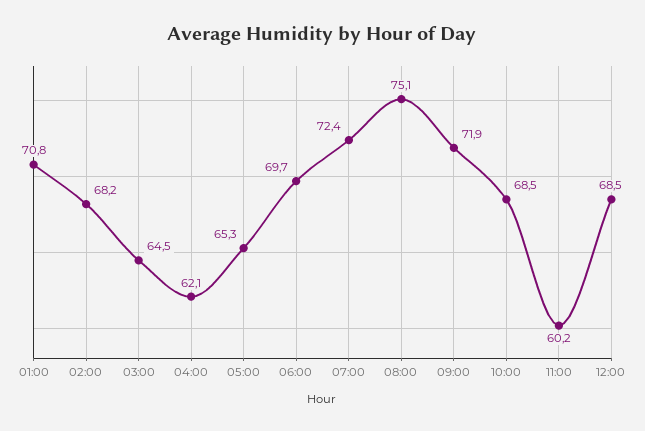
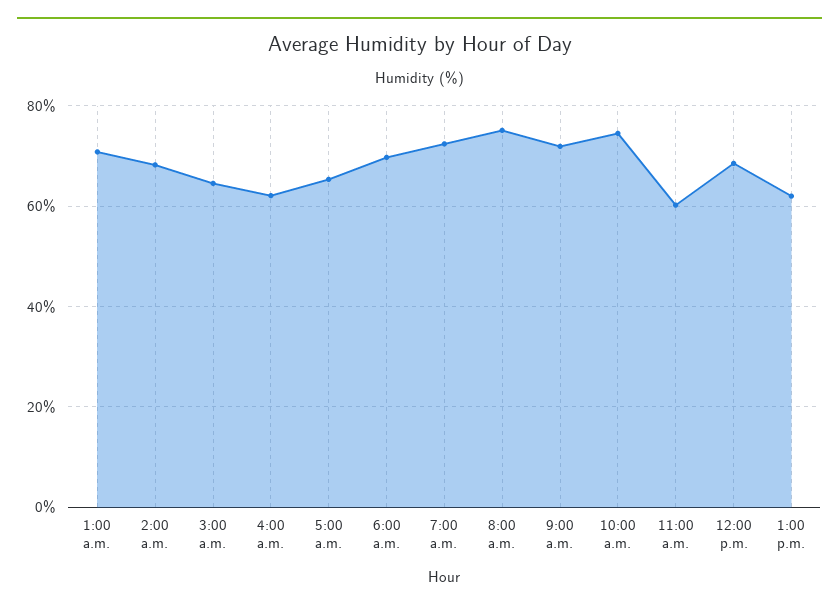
10:00: 68.5 -> 74
1:00 p.m.: none -> 62

